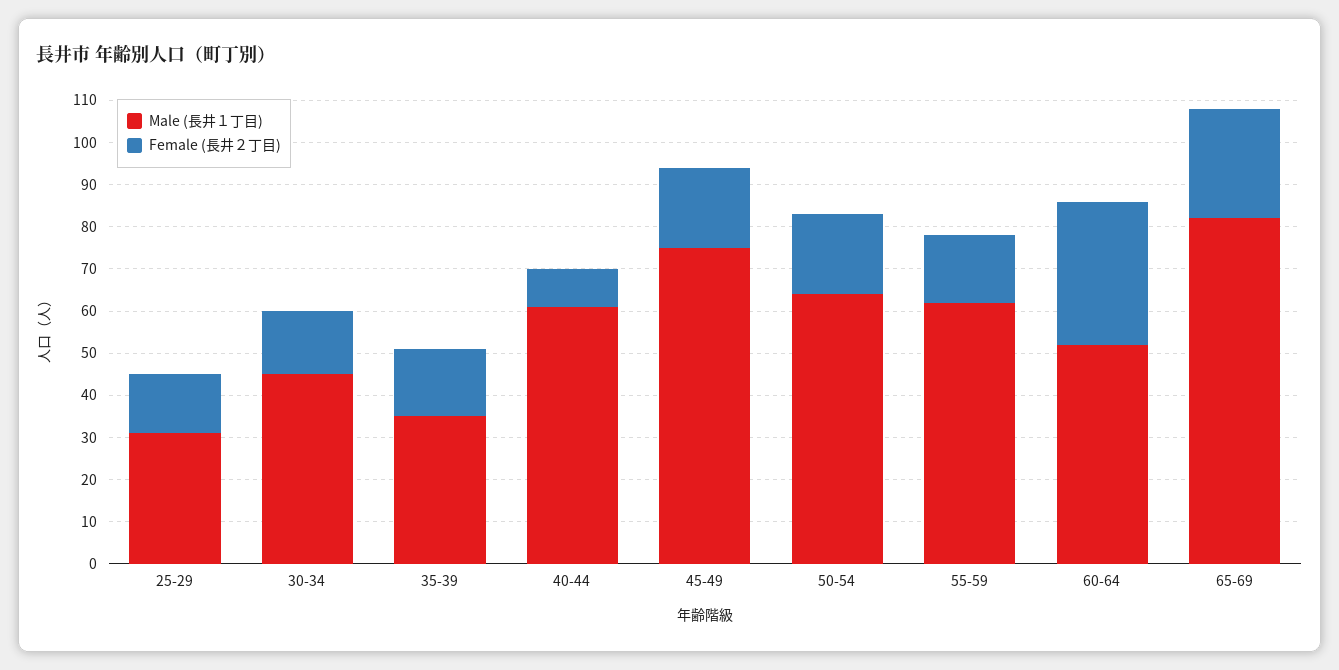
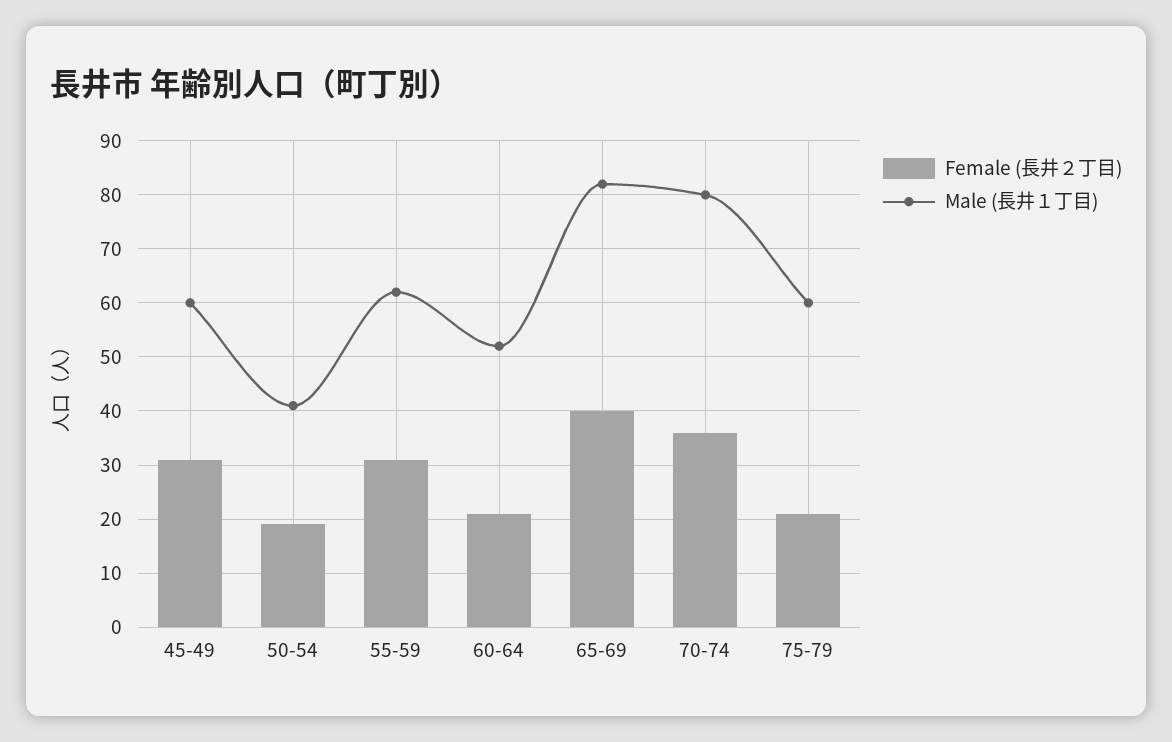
Male (長井１丁目), 25-29: 30 -> none
Female (長井２丁目), 25-29: 15 -> none
Male (長井１丁目), 30-34: 45 -> none
Female (長井２丁目), 30-34: 15 -> none
Male (長井１丁目), 35-39: 35 -> none
Female (長井２丁目), 35-39: 15 -> none
Male (長井１丁目), 40-44: 60 -> none
Female (長井２丁目), 40-44: 10 -> none
Male (長井１丁目), 45-49: 75 -> 60
Female (長井２丁目), 45-49: 20 -> 30
Male (長井１丁目), 50-54: 65 -> 40
Female (長井２丁目), 55-59: 15 -> 30
Female (長井２丁目), 60-64: 35 -> 20
Female (長井２丁目), 65-69: 25 -> 40
Female (長井２丁目), 70-74: none -> 35
Male (長井１丁目), 70-74: none -> 80
Female (長井２丁目), 75-79: none -> 20
Male (長井１丁目), 75-79: none -> 60

